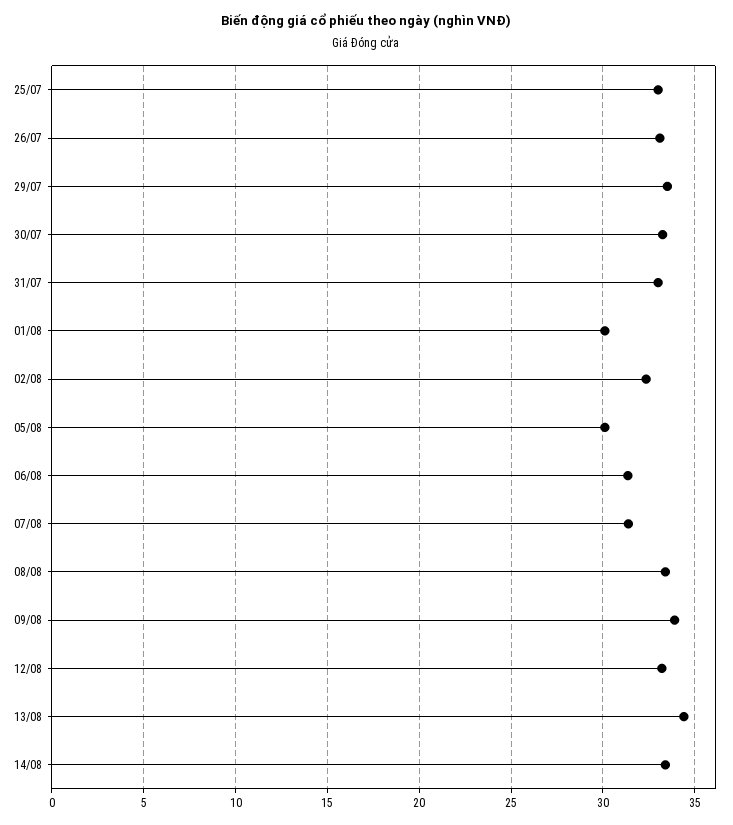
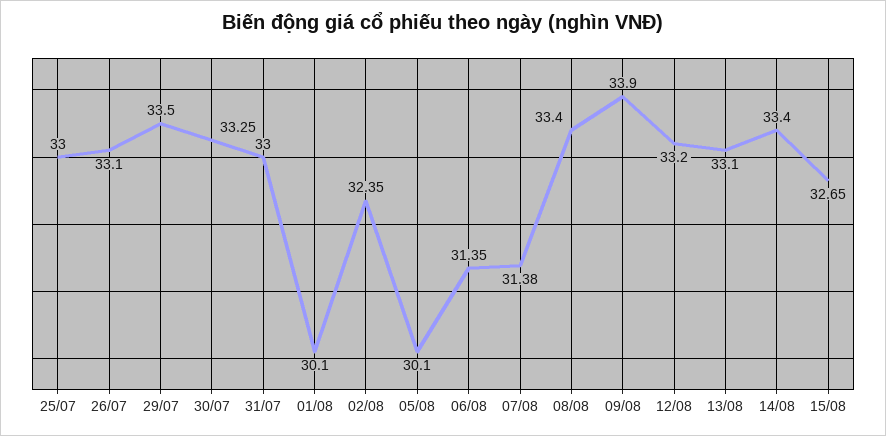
13/08: 34.5 -> 33.1
15/08: none -> 32.65

